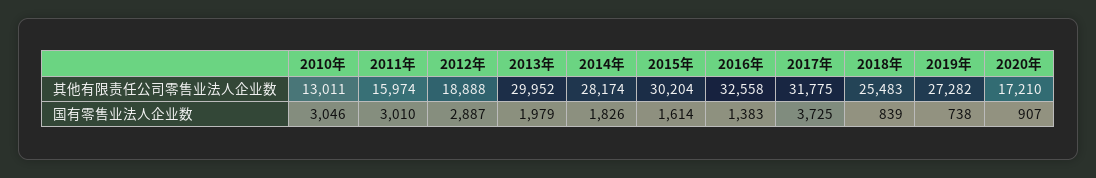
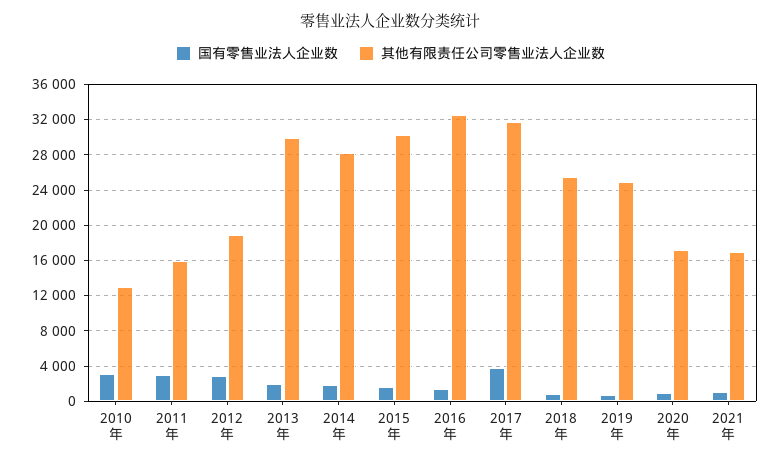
其他有限责任公司零售业法人企业数, 2019年: 27282 -> 25000
国有零售业法人企业数, 2021年: none -> 1000
其他有限责任公司零售业法人企业数, 2021年: none -> 17000

